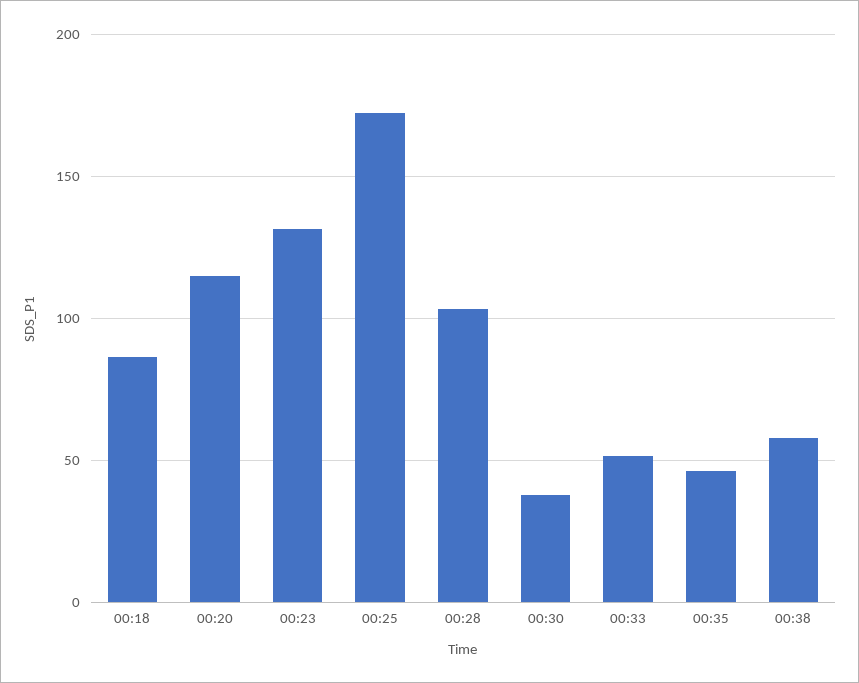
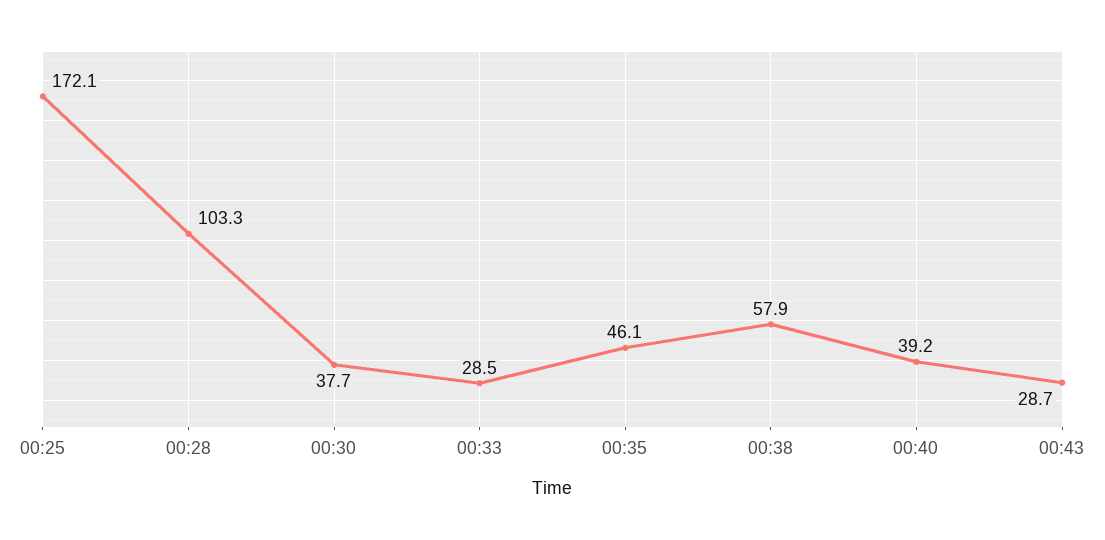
00:18: 85 -> none
00:20: 115 -> none
00:23: 130 -> none
00:33: 50 -> 28.5
00:40: none -> 39.2
00:43: none -> 28.7

